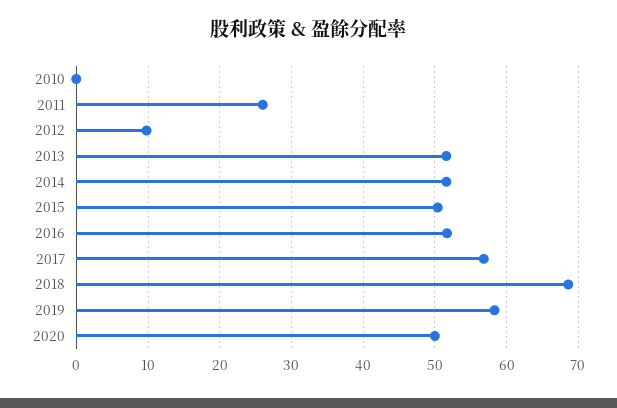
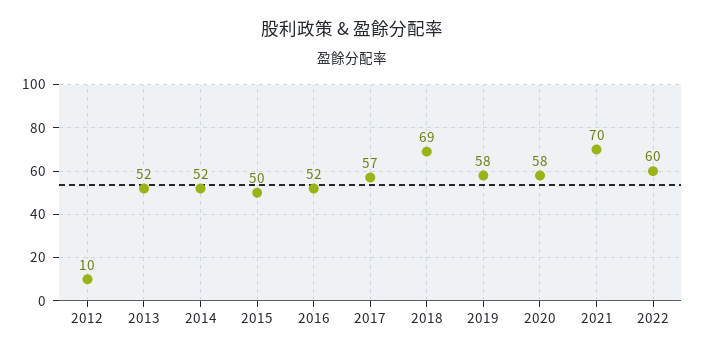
2010: 0 -> none
2011: 26 -> none
2020: 50 -> 58
2021: none -> 70
2022: none -> 60

